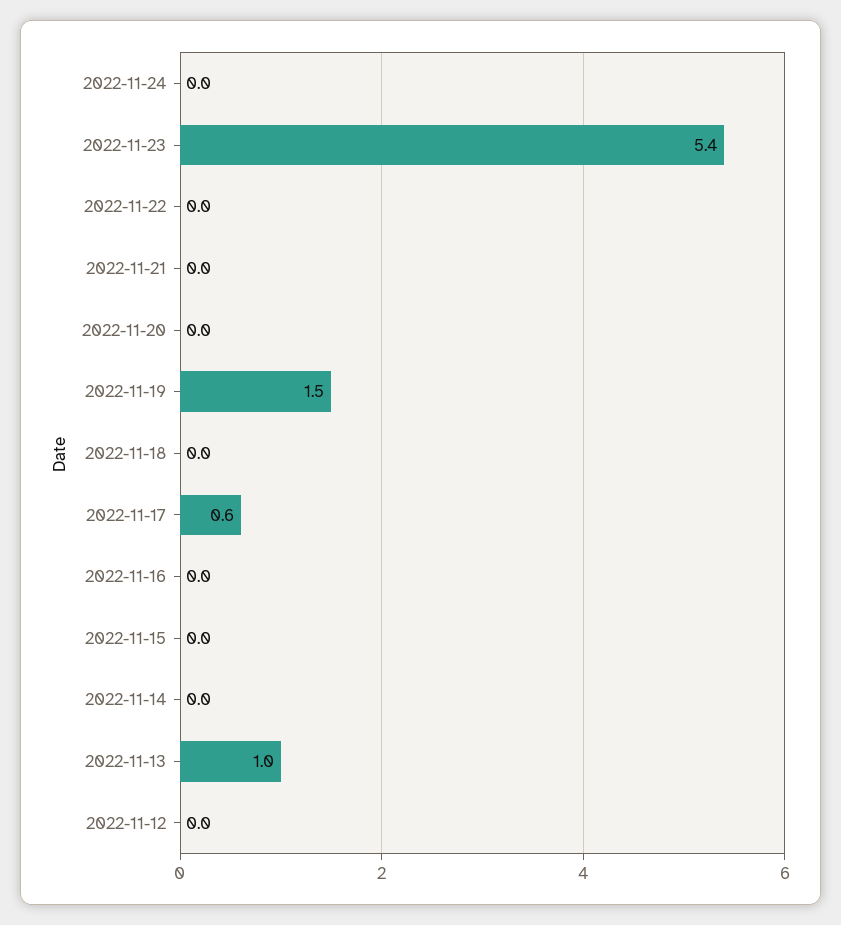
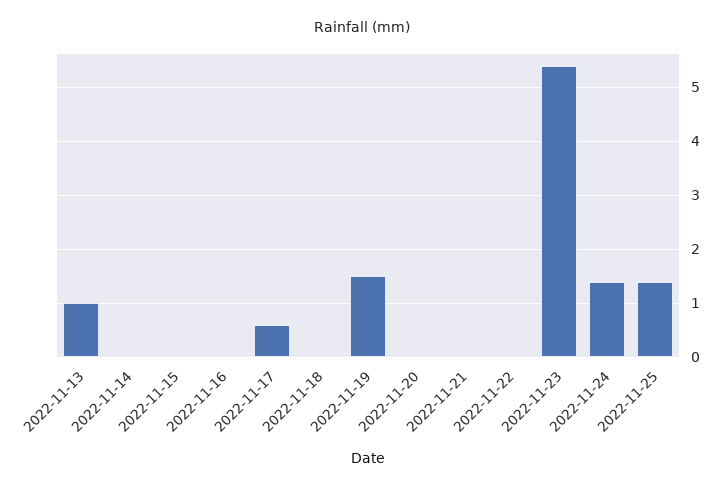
2022-11-24: 0 -> 1.5
2022-11-12: 0 -> none
2022-11-25: none -> 1.5

